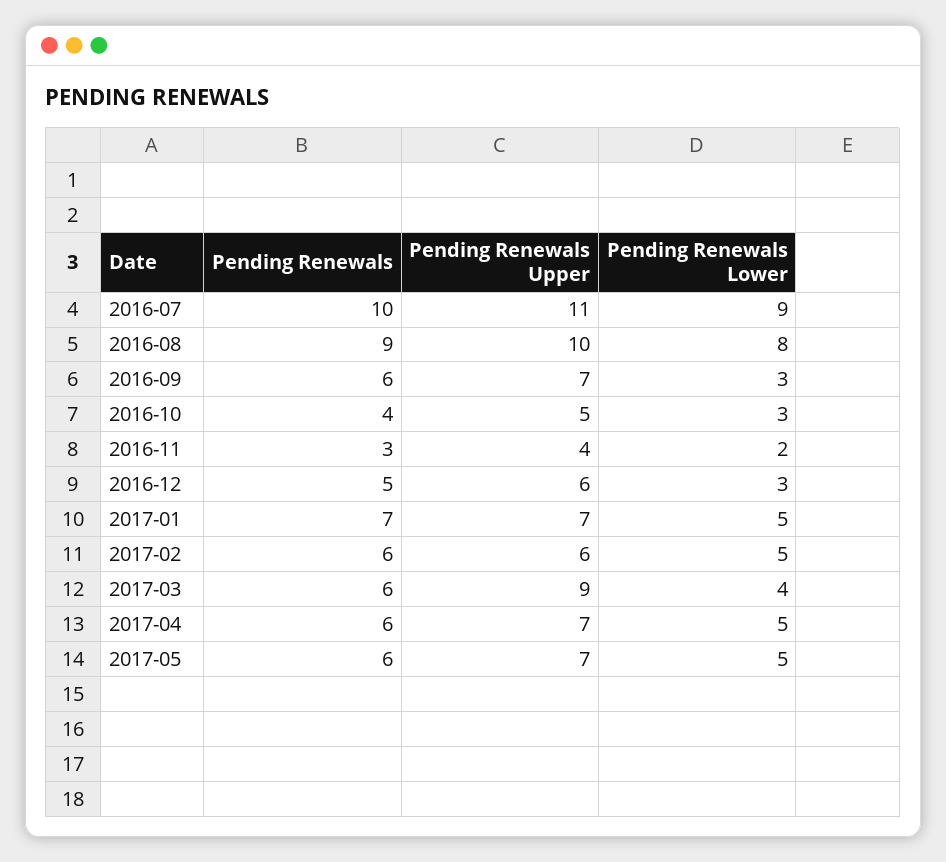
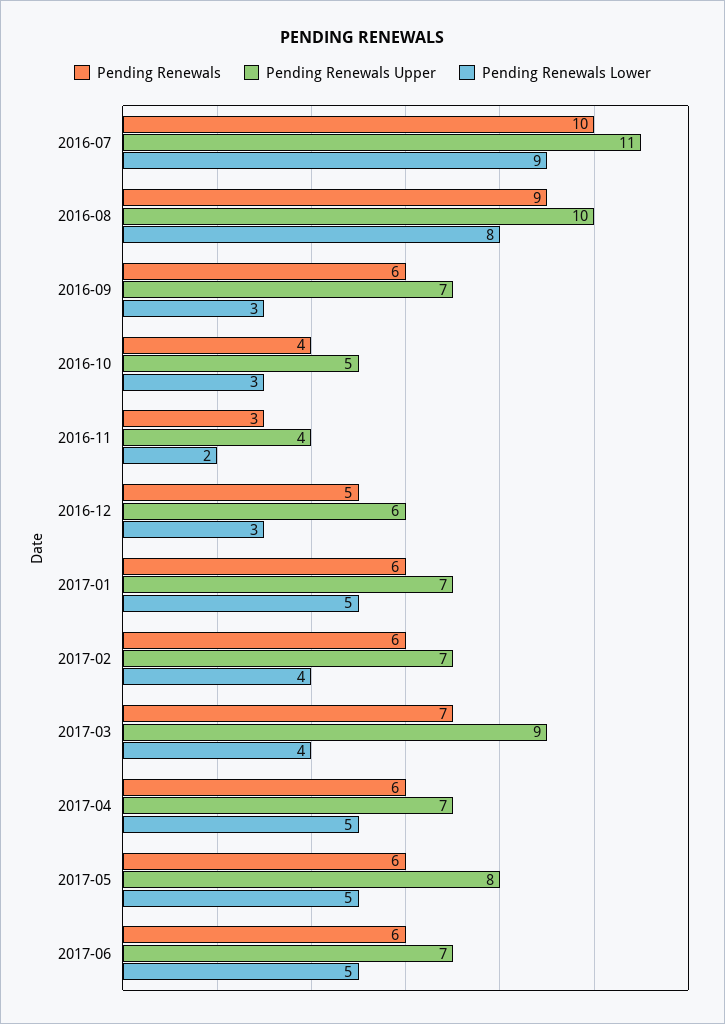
Pending Renewals, 2017-01: 7 -> 6
Pending Renewals Upper, 2017-02: 6 -> 7
Pending Renewals Lower, 2017-02: 5 -> 4
Pending Renewals, 2017-03: 6 -> 7
Pending Renewals Upper, 2017-05: 7 -> 8
Pending Renewals, 2017-06: none -> 6
Pending Renewals Upper, 2017-06: none -> 7
Pending Renewals Lower, 2017-06: none -> 5

